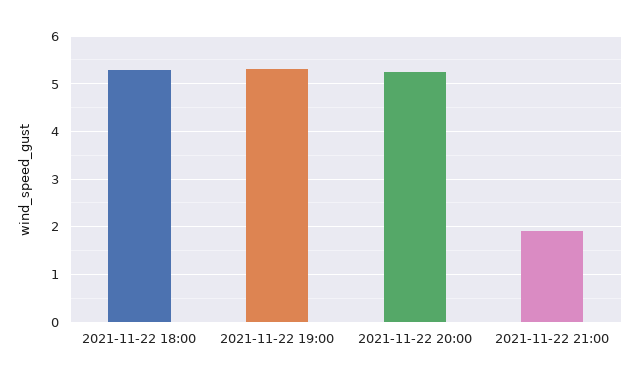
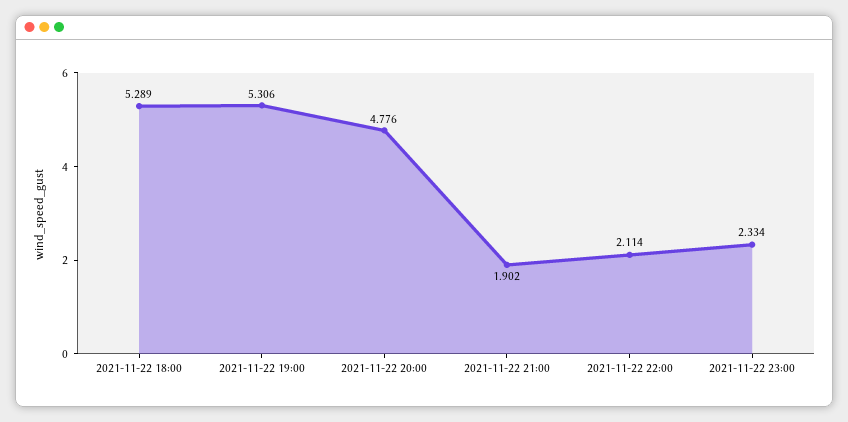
2021-11-22 20:00: 5.2 -> 4.776
2021-11-22 22:00: none -> 2.114
2021-11-22 23:00: none -> 2.334

